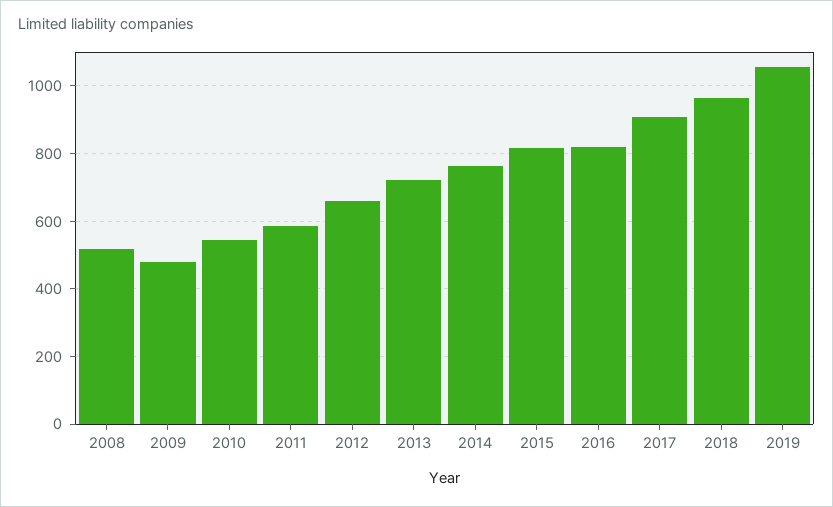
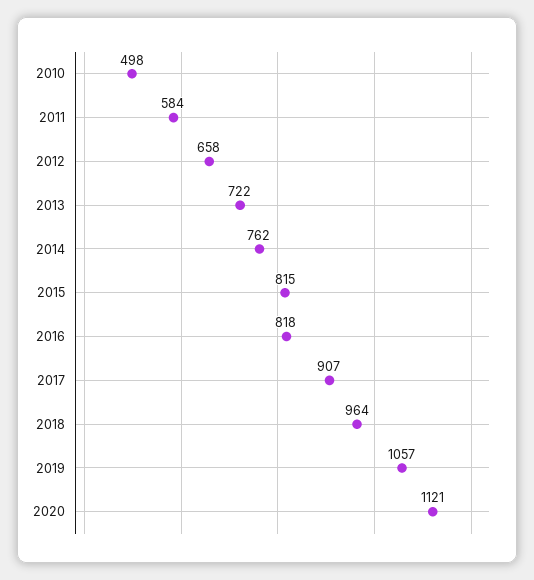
2008: 520 -> none
2009: 480 -> none
2010: 540 -> 498
2020: none -> 1121

